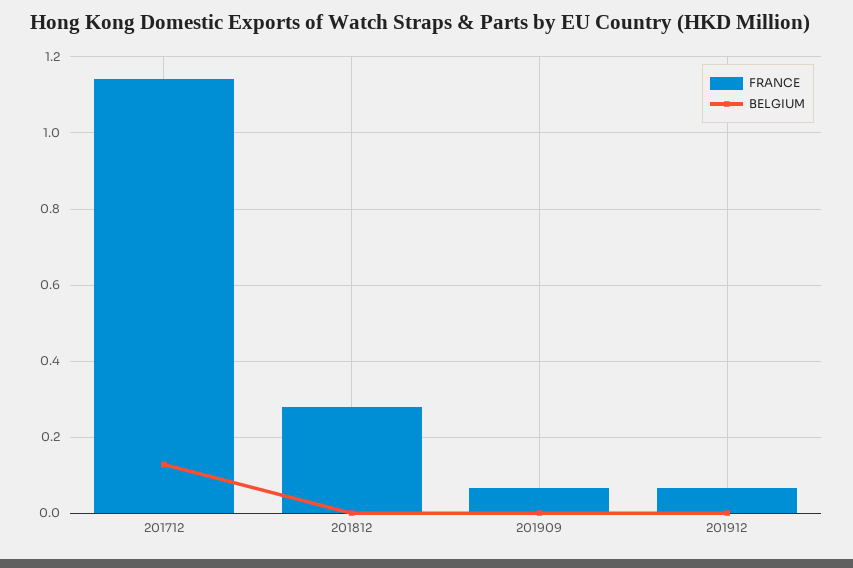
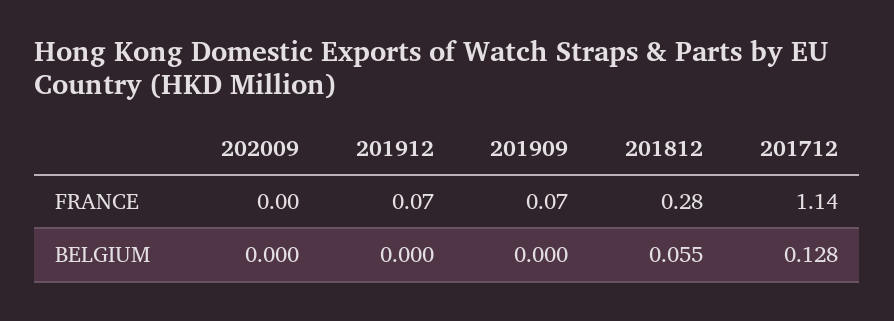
BELGIUM, 201812: 0 -> 0.055
FRANCE, 202009: none -> 0
BELGIUM, 202009: none -> 0

